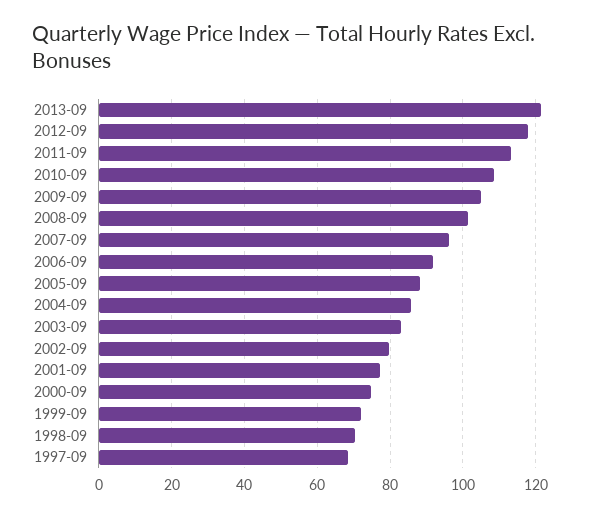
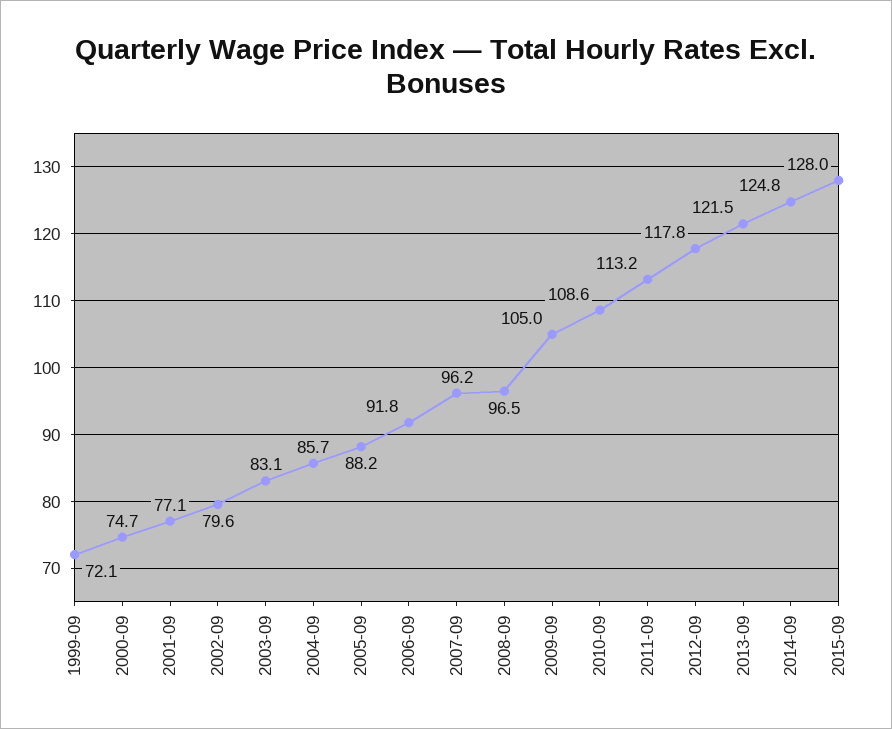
2008-09: 102 -> 96.5
1998-09: 70 -> none
1997-09: 68 -> none
2014-09: none -> 124.8
2015-09: none -> 128

